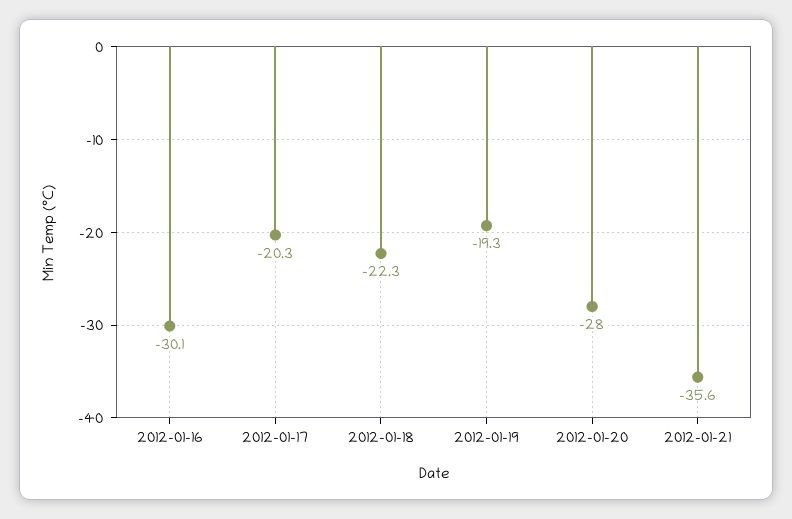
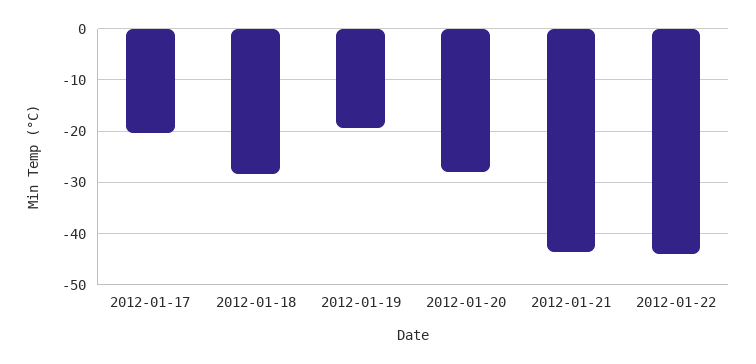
2012-01-16: -30.1 -> none
2012-01-18: -22.3 -> -28
2012-01-21: -35.6 -> -44
2012-01-22: none -> -44

